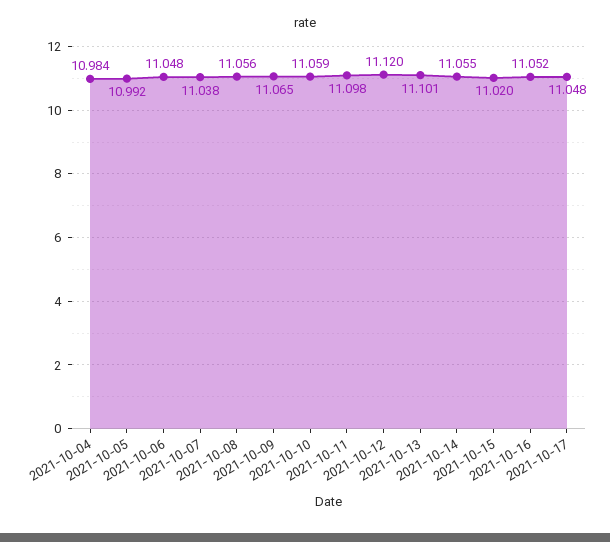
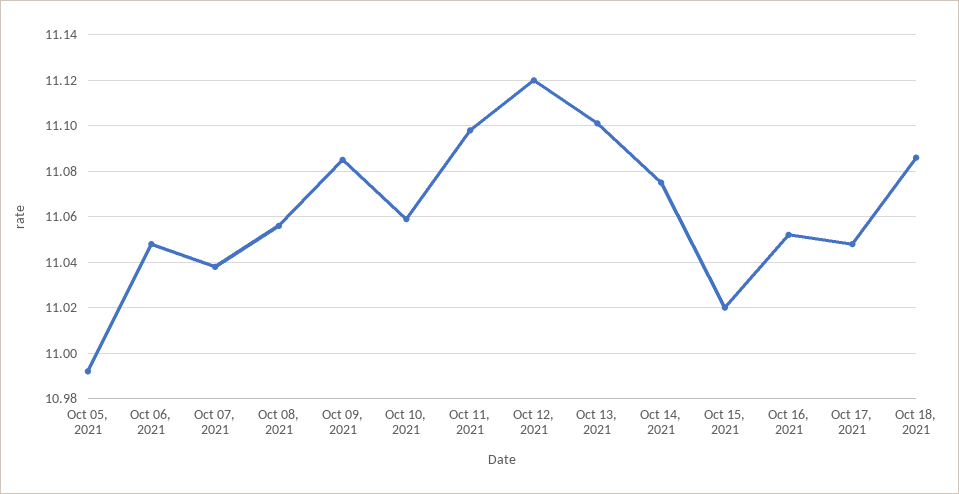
2021-10-04: 10.984 -> none
2021-10-09: 11.065 -> 11.085
2021-10-14: 11.055 -> 11.075
Oct 18, 2021: none -> 11.085

